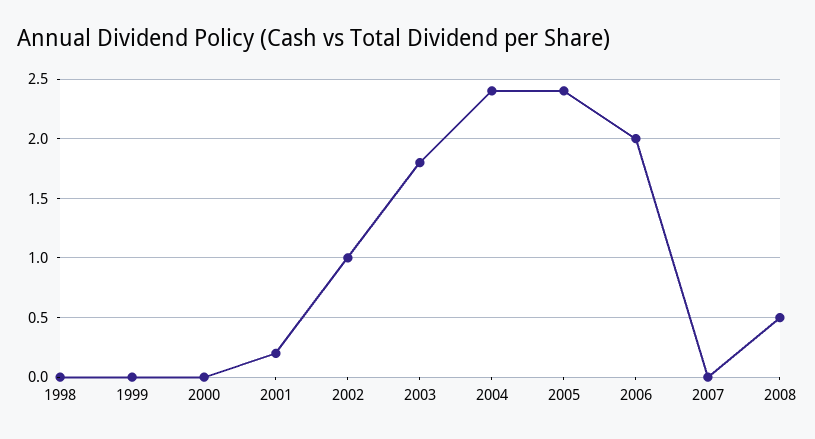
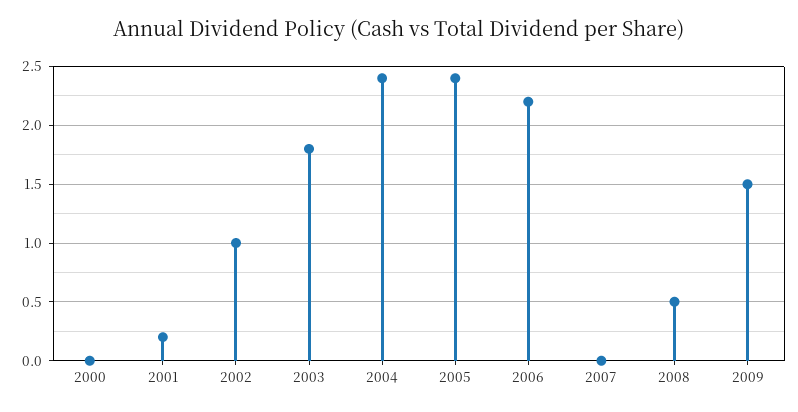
1998: 0 -> none
1999: 0 -> none
2006: 2 -> 2.2
2009: none -> 1.5

